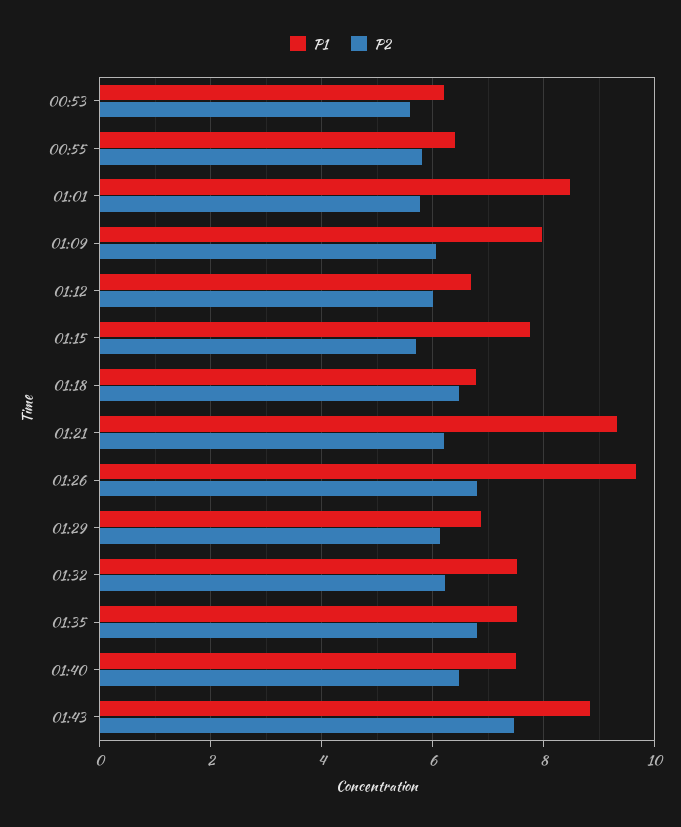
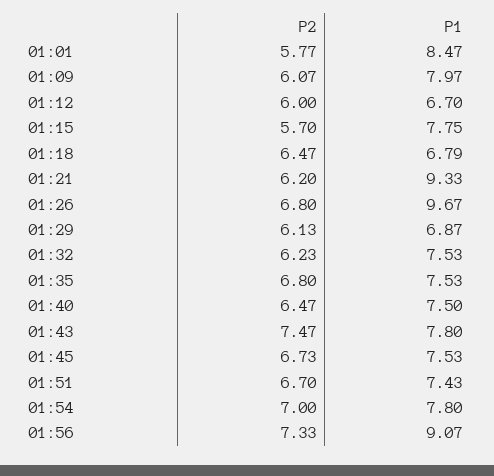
P1, 00:53: 6.2 -> none
P2, 00:53: 5.6 -> none
P1, 00:55: 6.4 -> none
P2, 00:55: 5.8 -> none
P1, 01:43: 8.8 -> 7.8
P2, 01:45: none -> 6.73
P1, 01:45: none -> 7.53
P2, 01:51: none -> 6.7
P1, 01:51: none -> 7.43
P2, 01:54: none -> 7
P1, 01:54: none -> 7.8
P2, 01:56: none -> 7.33
P1, 01:56: none -> 9.07

